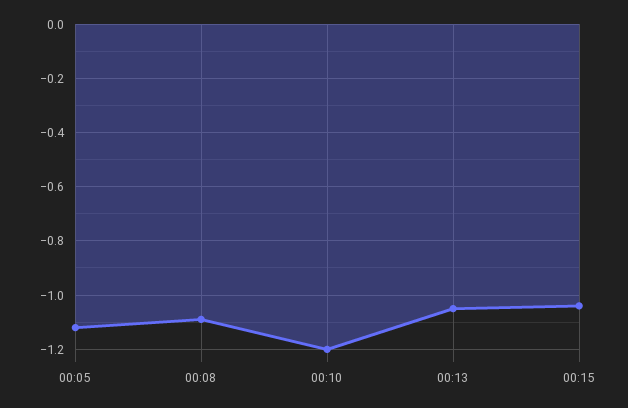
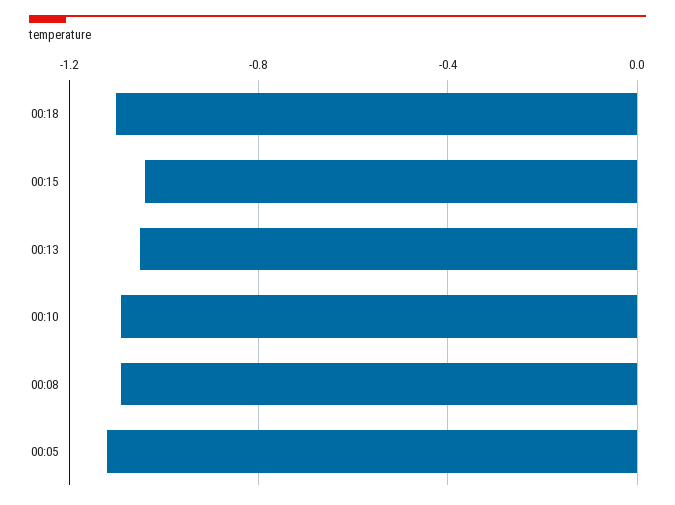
00:10: -1.2 -> -1.1
00:18: none -> -1.1

